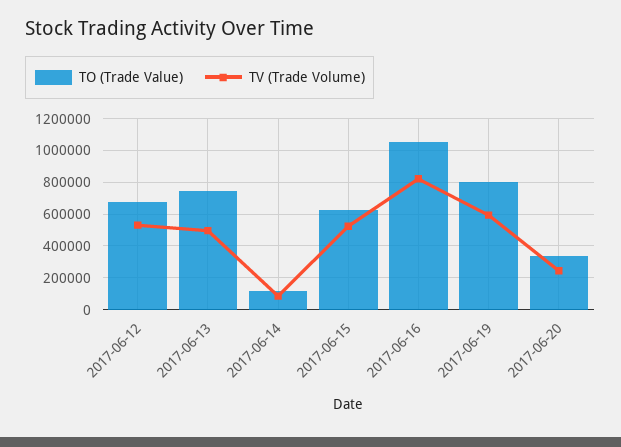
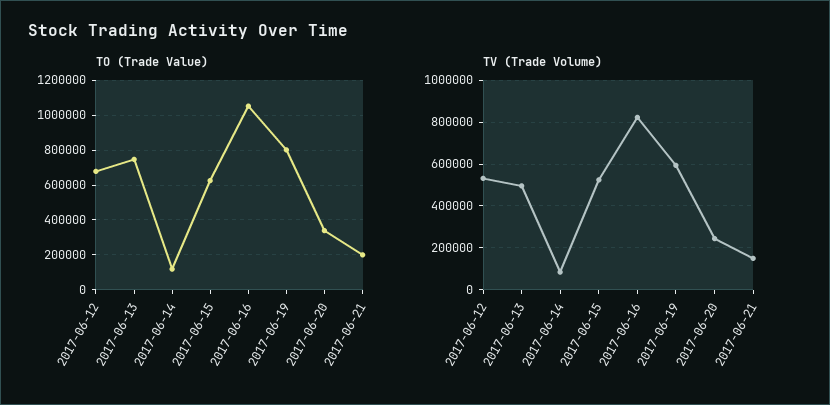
TO (Trade Value), 2017-06-21: none -> 200000
TV (Trade Volume), 2017-06-21: none -> 150000

